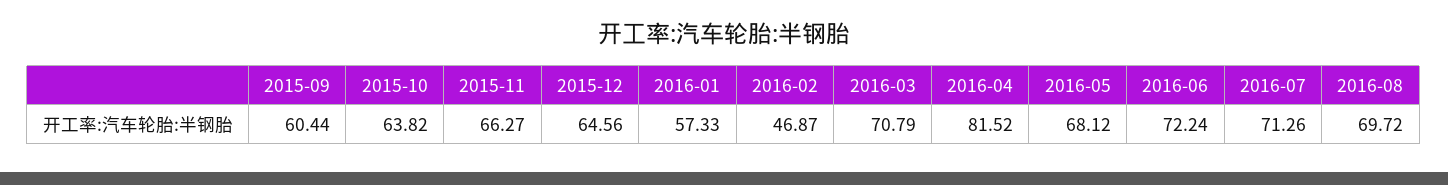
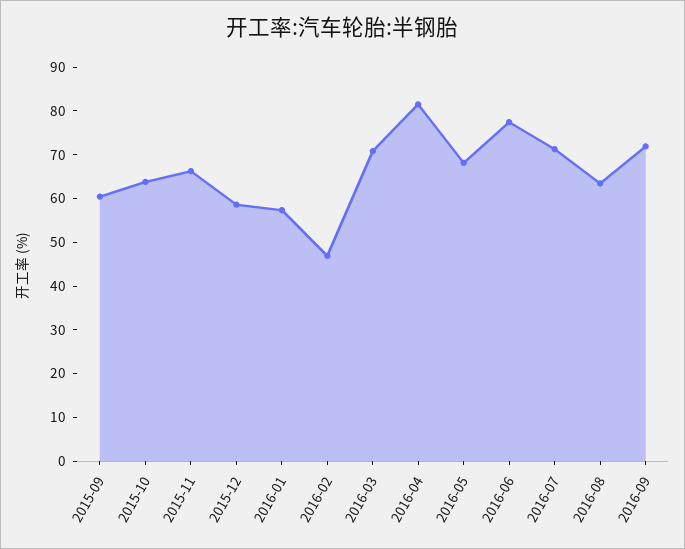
2015-12: 64.56 -> 58
2016-06: 72.24 -> 78
2016-08: 69.72 -> 64
2016-09: none -> 72

